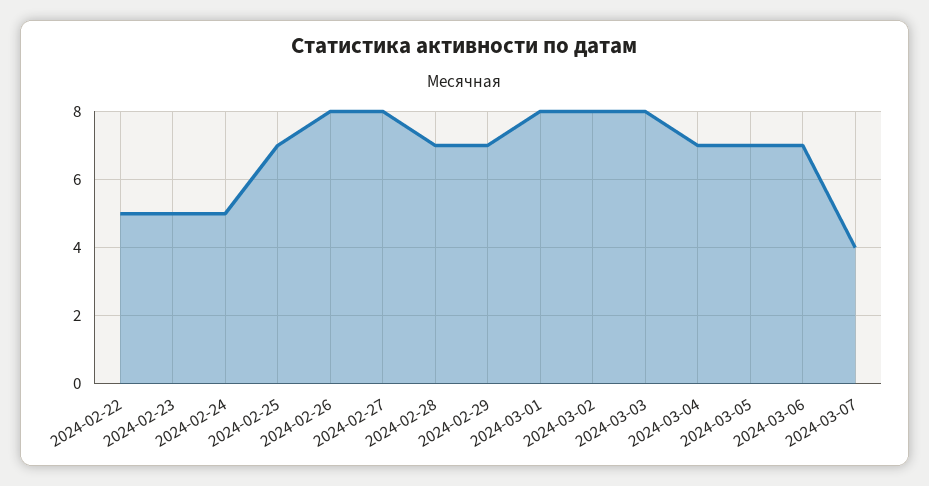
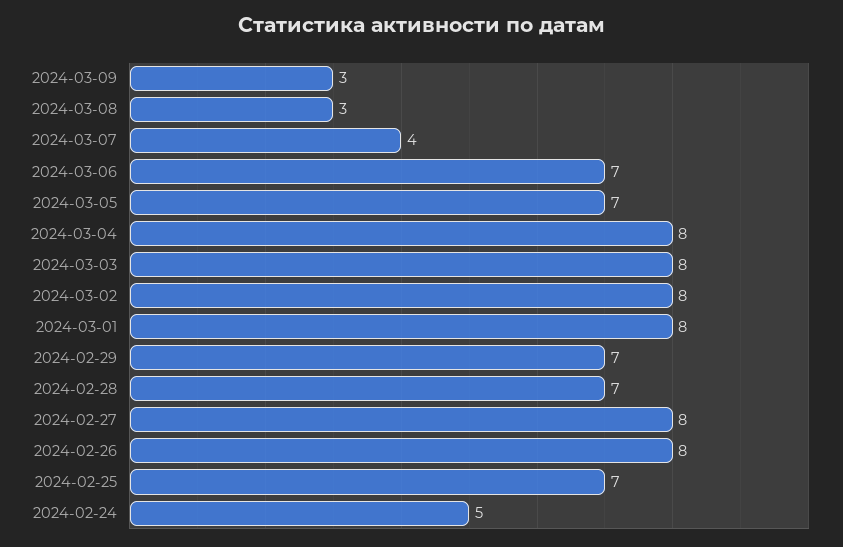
2024-02-22: 5 -> none
2024-02-23: 5 -> none
2024-03-04: 7 -> 8
2024-03-09: none -> 3
2024-03-08: none -> 3

